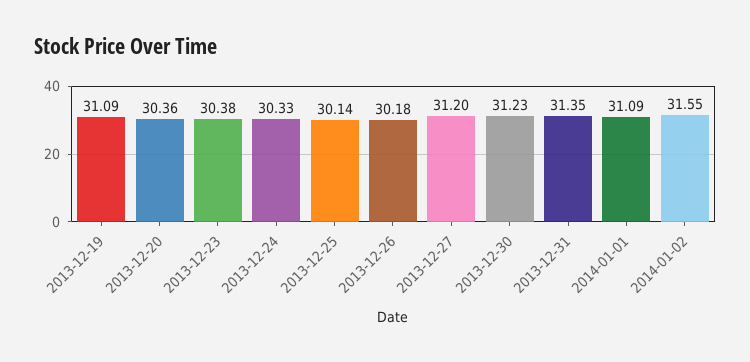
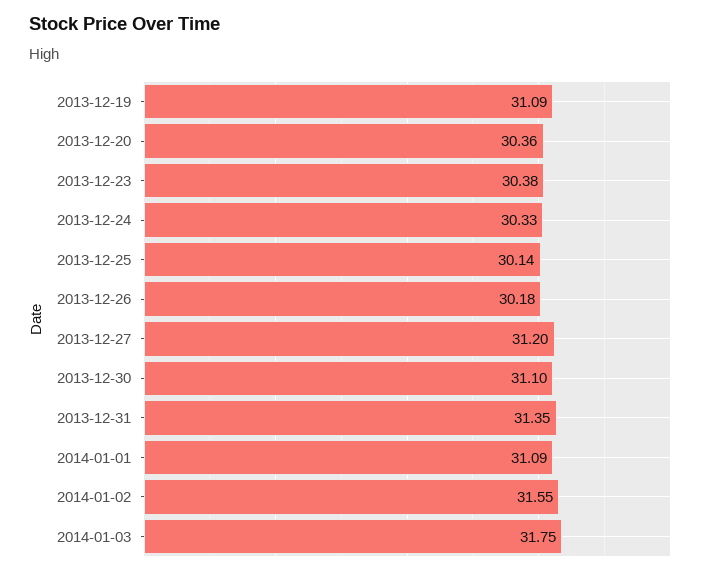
2013-12-30: 31.23 -> 31.1
2014-01-03: none -> 31.75

